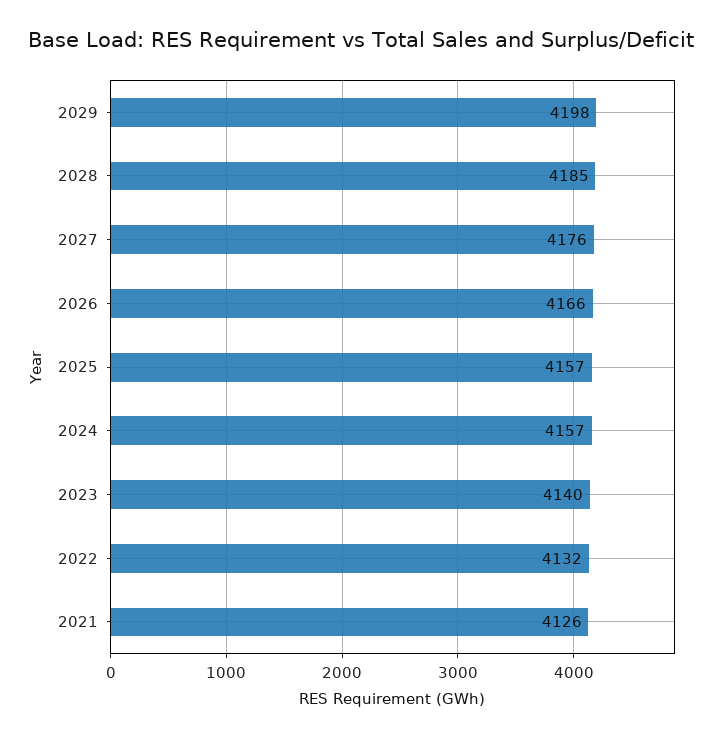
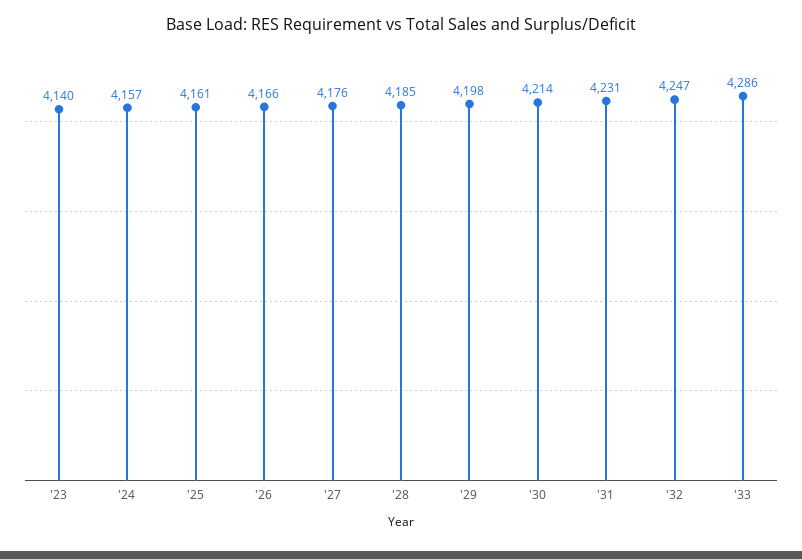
2025: 4157 -> 4161
2022: 4132 -> none
2021: 4126 -> none
'30: none -> 4214
'31: none -> 4231
'32: none -> 4247
'33: none -> 4286

